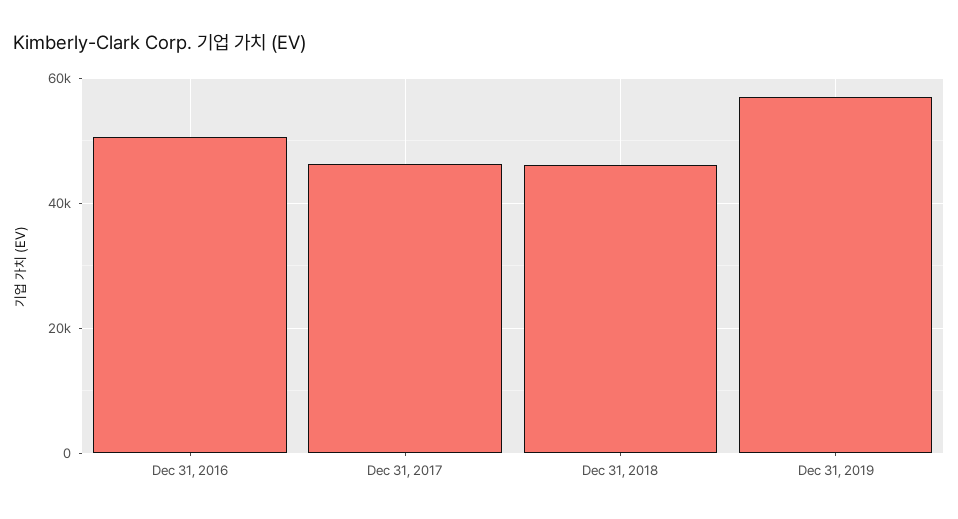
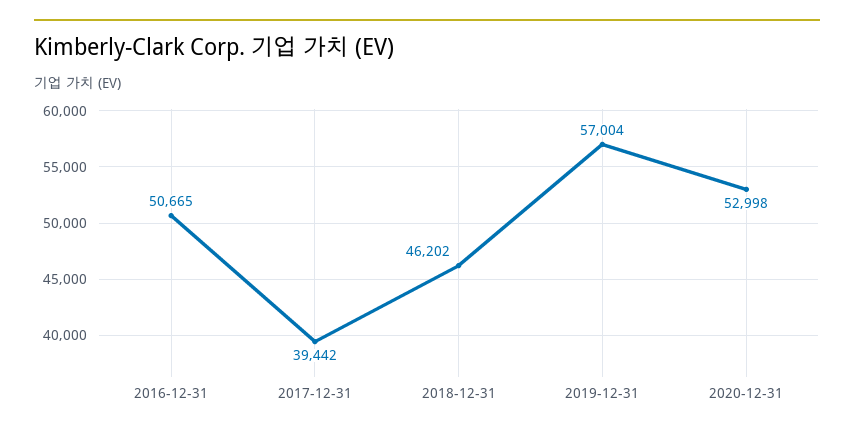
Dec 31, 2017: 46000 -> 39442
2020-12-31: none -> 52998

